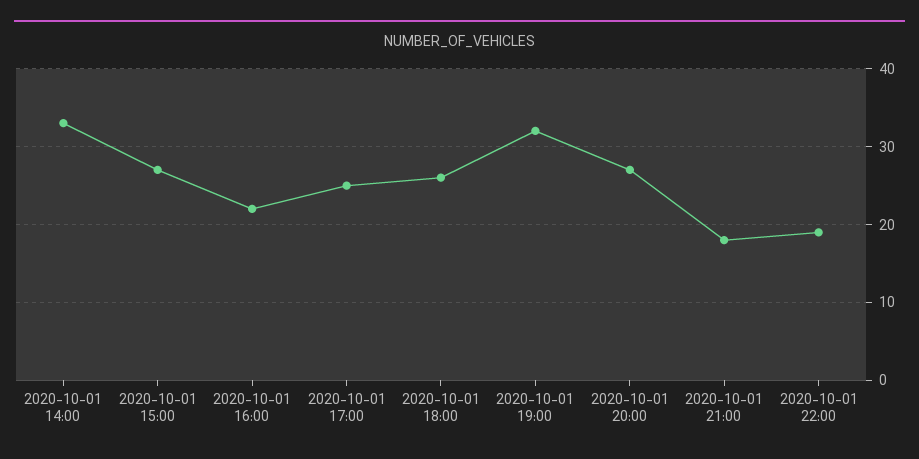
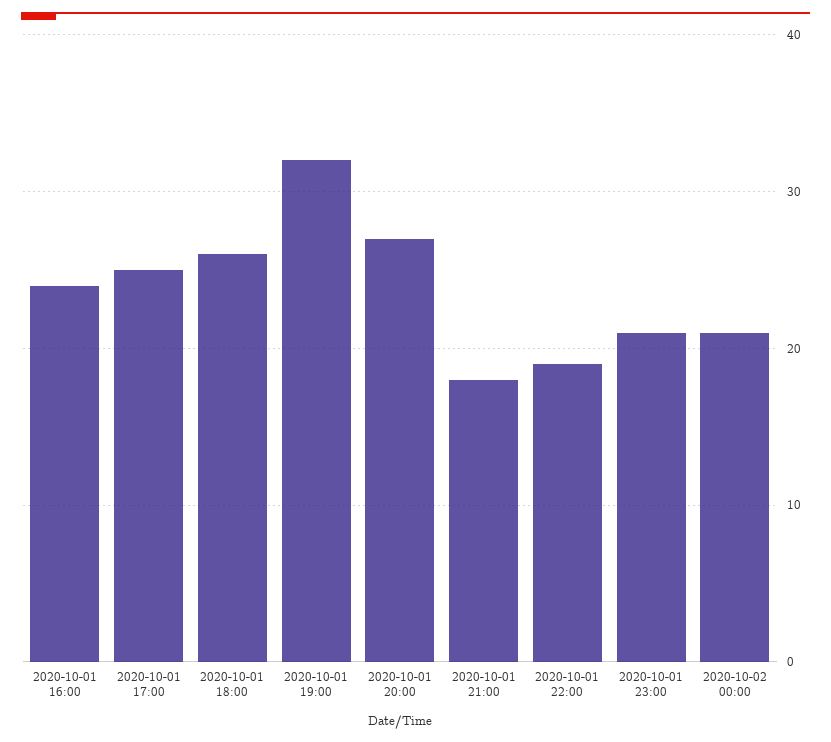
2020-10-01 14:00: 33 -> none
2020-10-01 15:00: 27 -> none
2020-10-01 16:00: 22 -> 24
2020-10-01 23:00: none -> 21
2020-10-02 00:00: none -> 21

